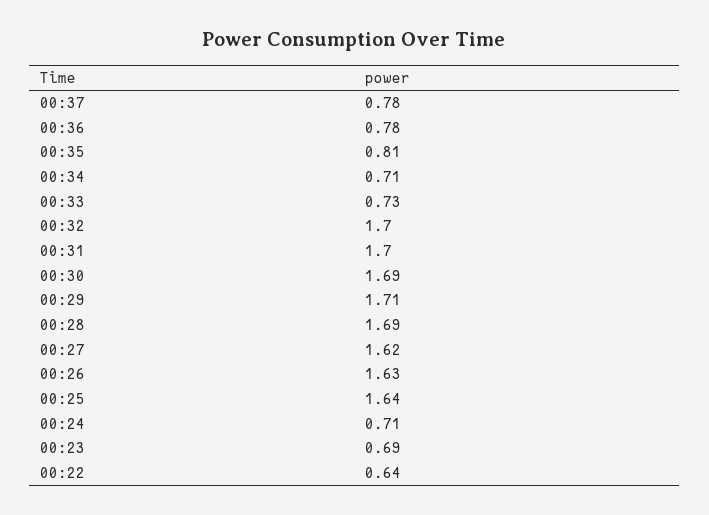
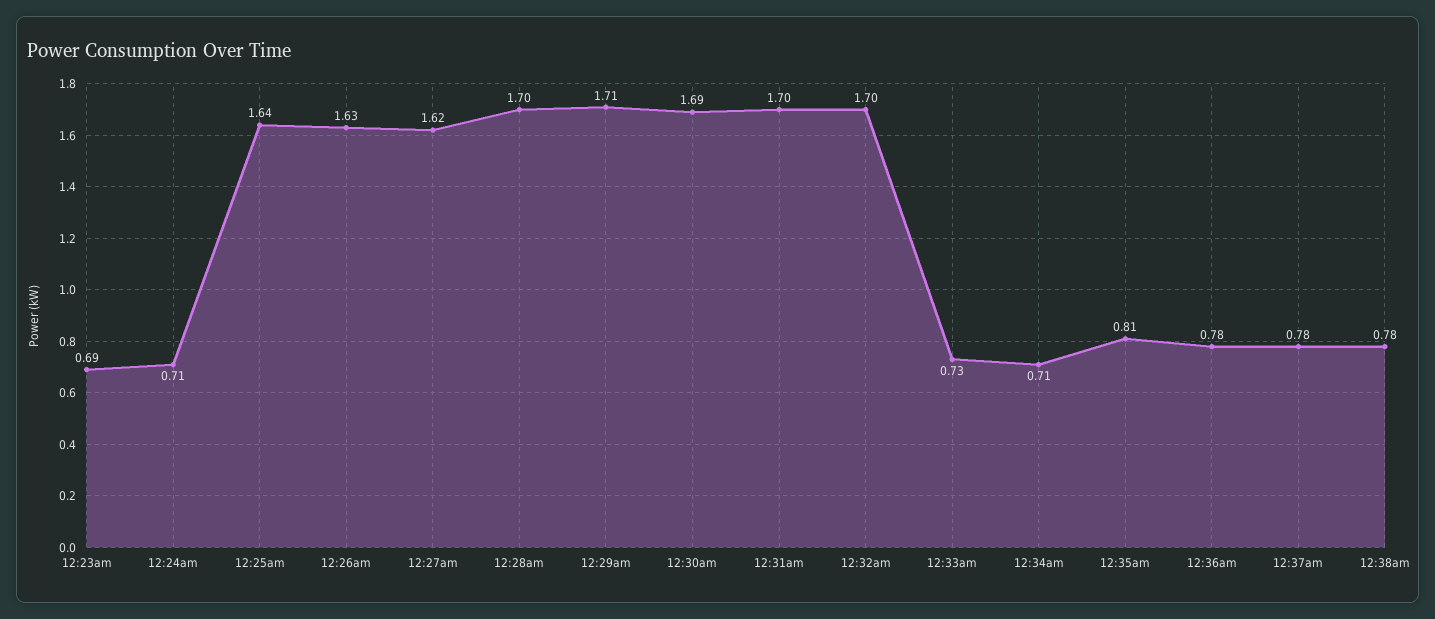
00:28: 1.69 -> 1.7
00:22: 0.64 -> none
12:38am: none -> 0.78

